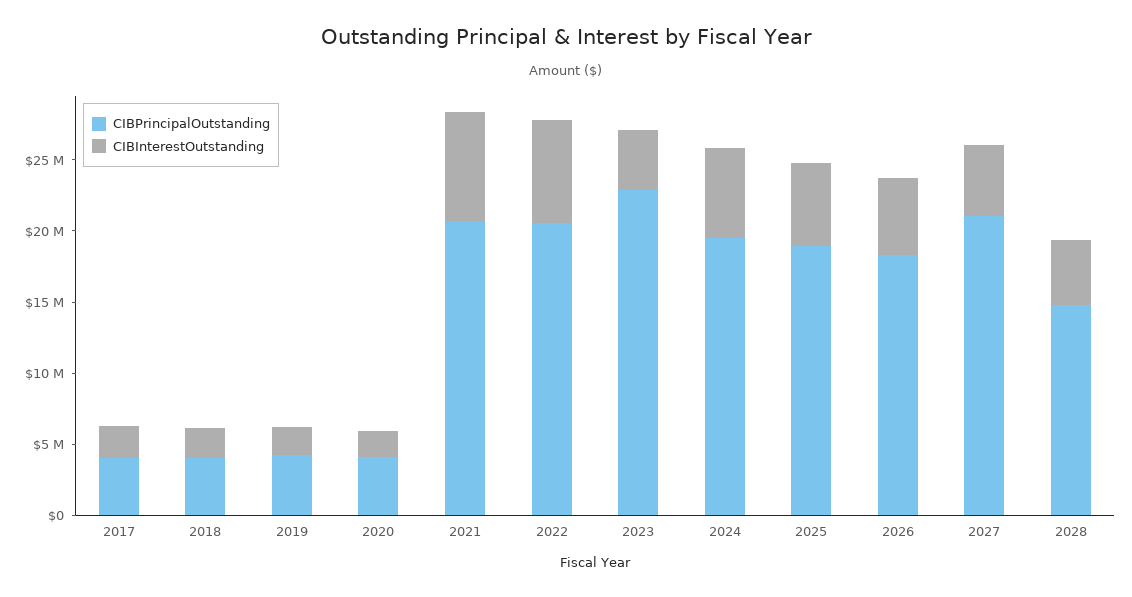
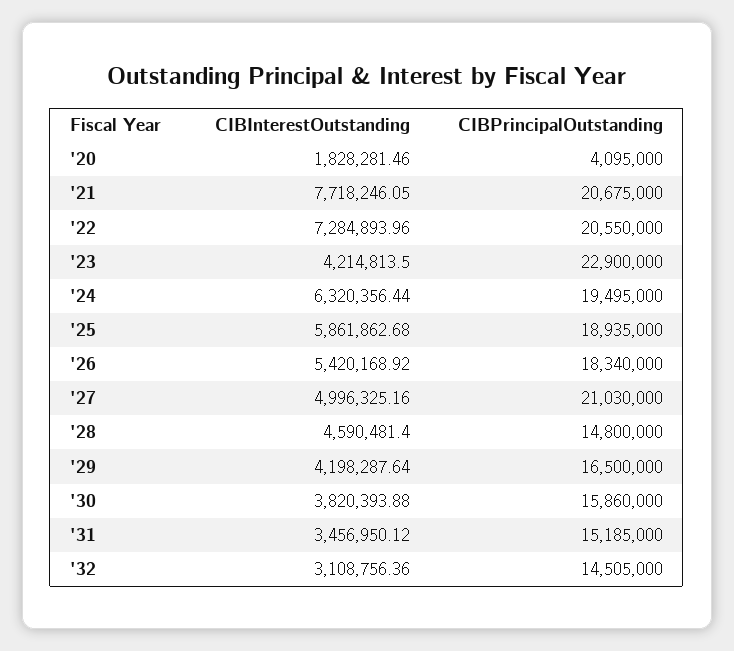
CIBPrincipalOutstanding, 2017: 4000000 -> none
CIBInterestOutstanding, 2017: 2000000 -> none
CIBPrincipalOutstanding, 2018: 4000000 -> none
CIBInterestOutstanding, 2018: 2000000 -> none
CIBPrincipalOutstanding, 2019: 4000000 -> none
CIBInterestOutstanding, 2019: 2000000 -> none
CIBInterestOutstanding, '29: none -> 4198287.64
CIBPrincipalOutstanding, '29: none -> 16500000
CIBInterestOutstanding, '30: none -> 3820393.88
CIBPrincipalOutstanding, '30: none -> 15860000
CIBInterestOutstanding, '31: none -> 3456950.12
CIBPrincipalOutstanding, '31: none -> 15185000
CIBInterestOutstanding, '32: none -> 3108756.36
CIBPrincipalOutstanding, '32: none -> 14505000

